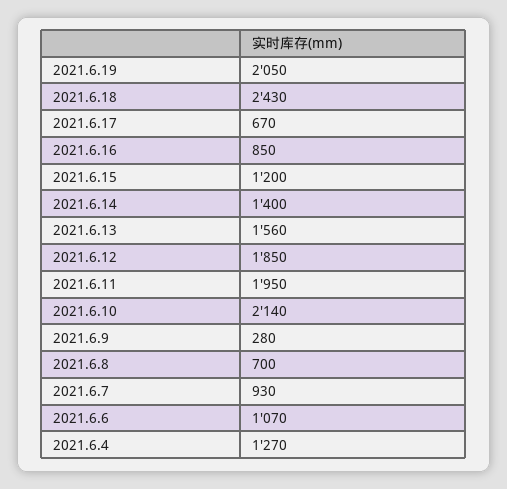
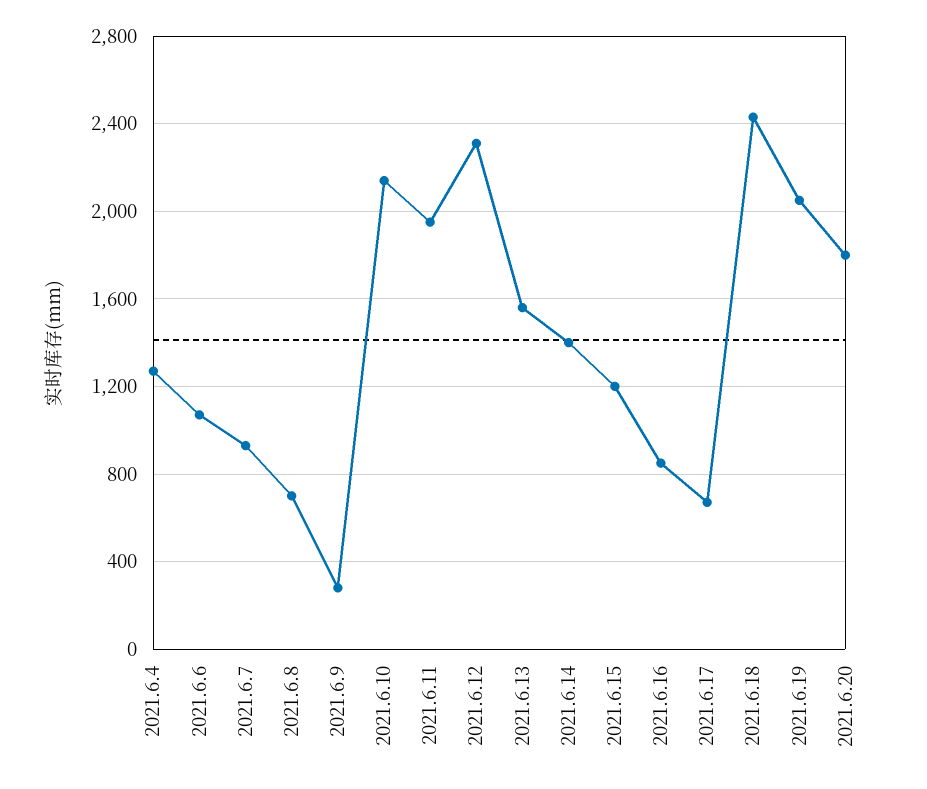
2021.6.12: 1850 -> 2300
2021.6.20: none -> 1800

